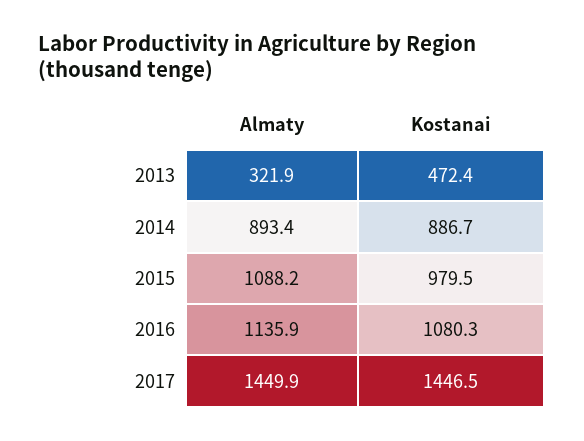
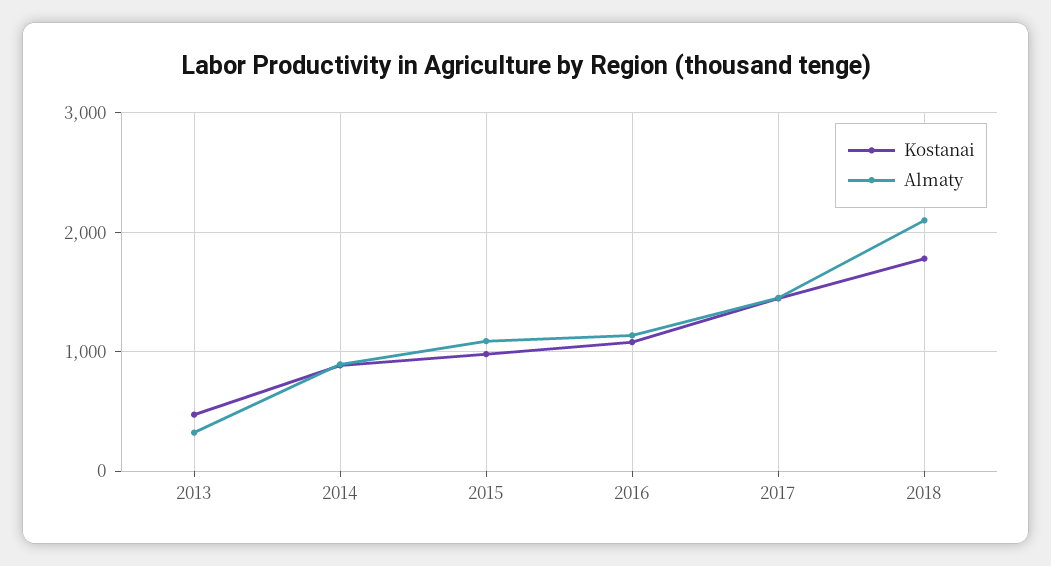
Kostanai, 2018: none -> 1800
Almaty, 2018: none -> 2100

